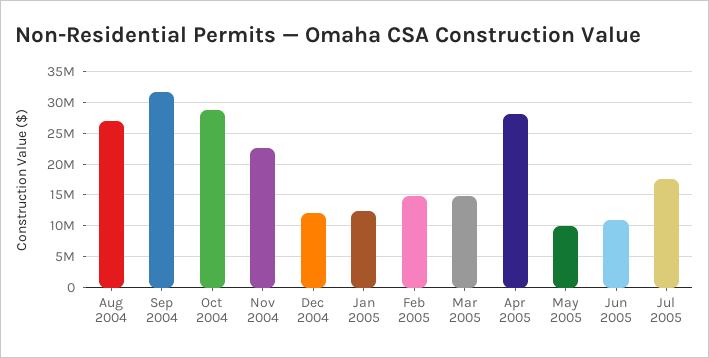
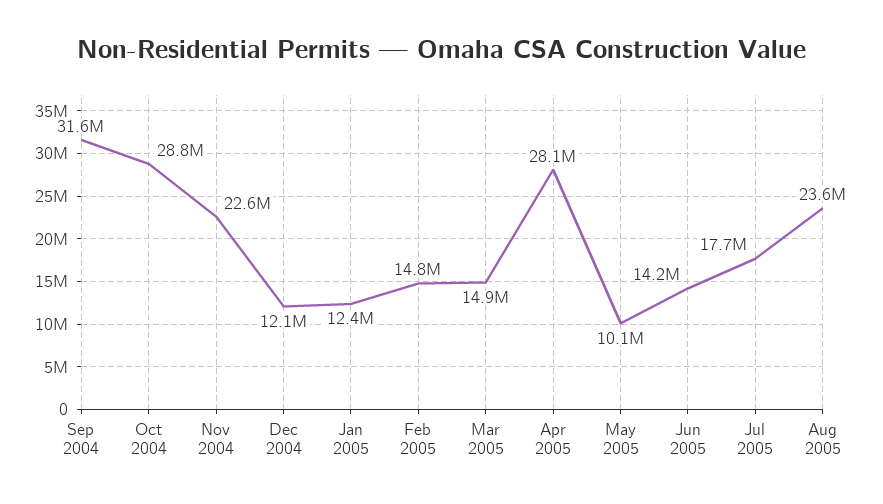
Aug 2004: 27000000 -> none
Jun 2005: 11000000 -> 14200000
Aug 2005: none -> 23600000

